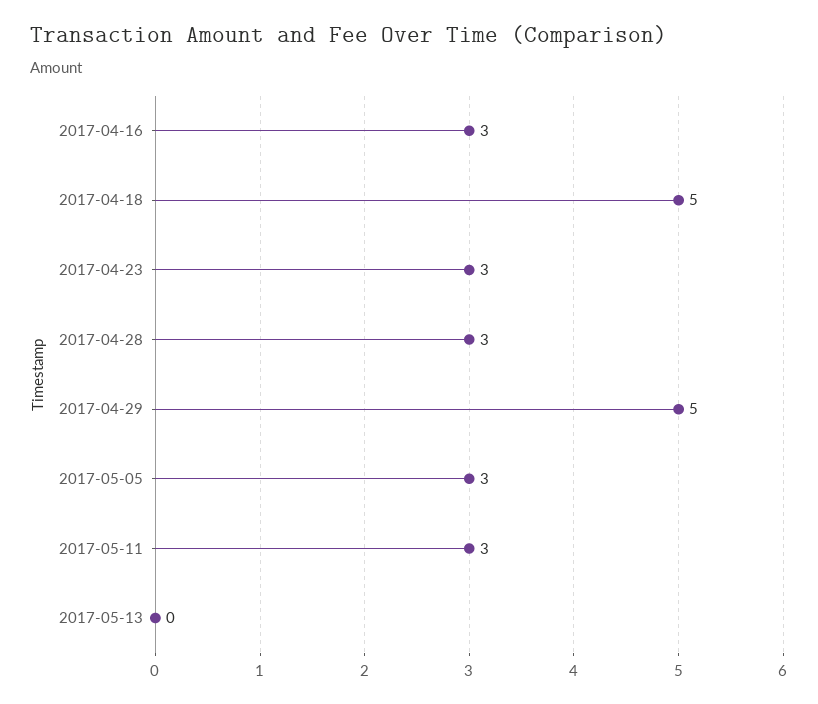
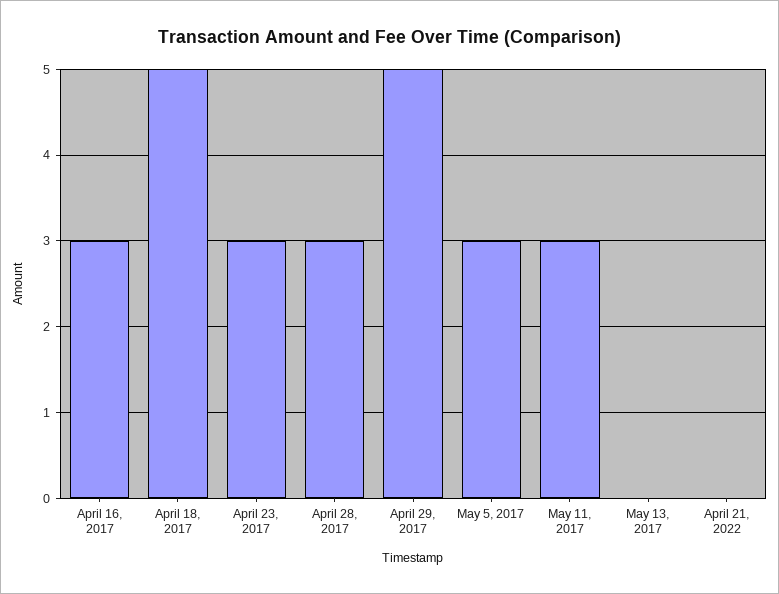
April 21, 2022: none -> 0

